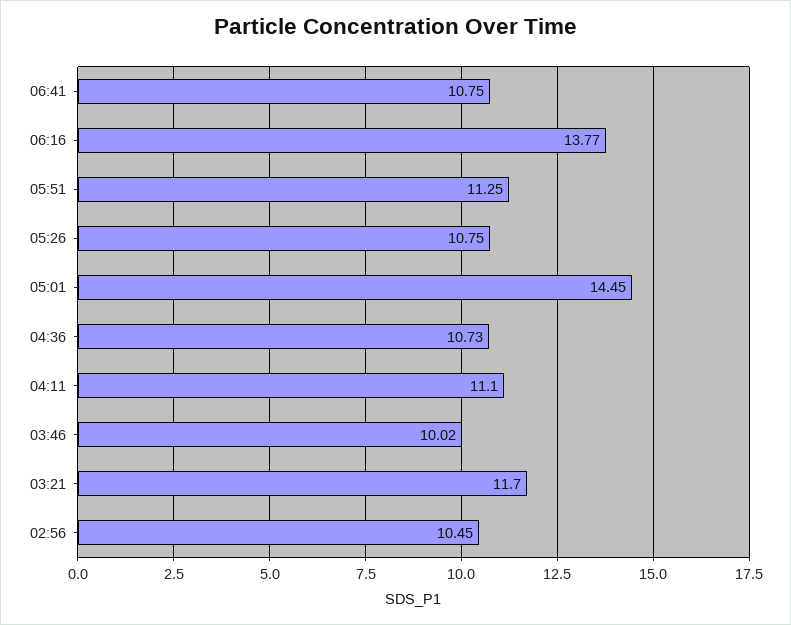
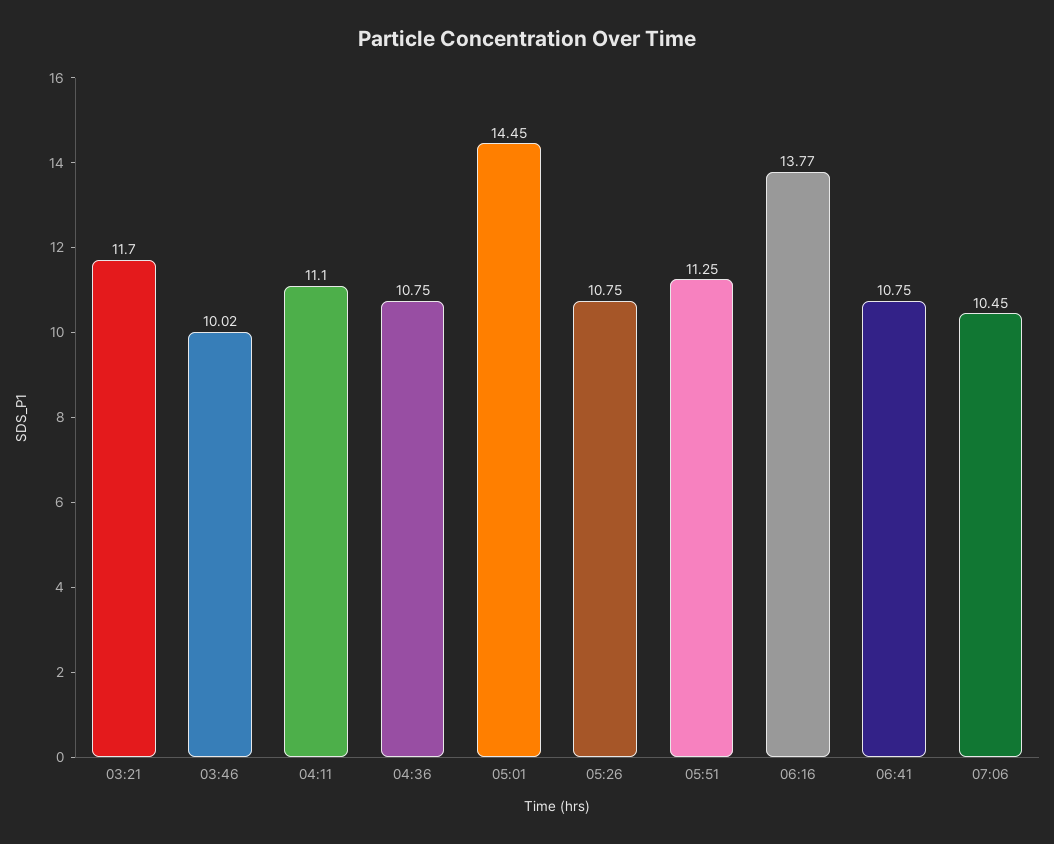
04:36: 10.73 -> 10.75
02:56: 10.45 -> none
07:06: none -> 10.45

